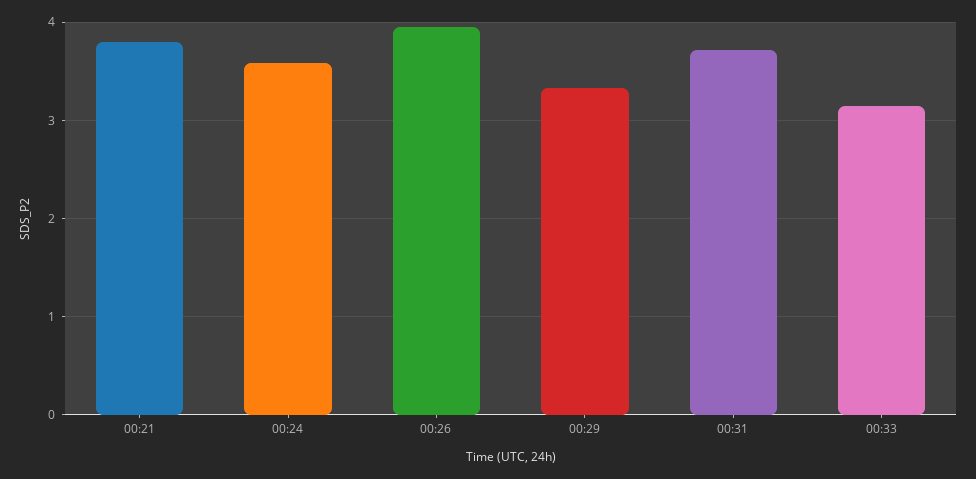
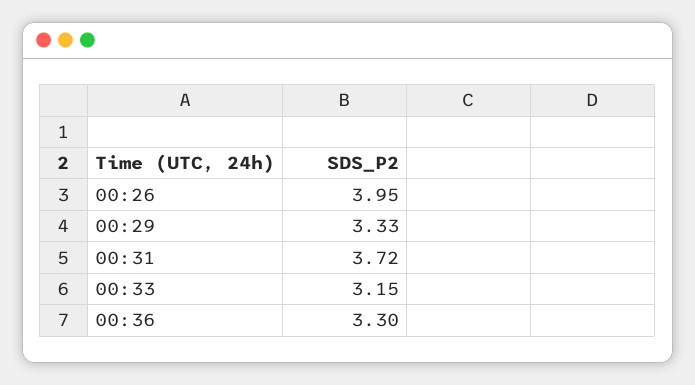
00:21: 3.8 -> none
00:24: 3.6 -> none
00:36: none -> 3.3

